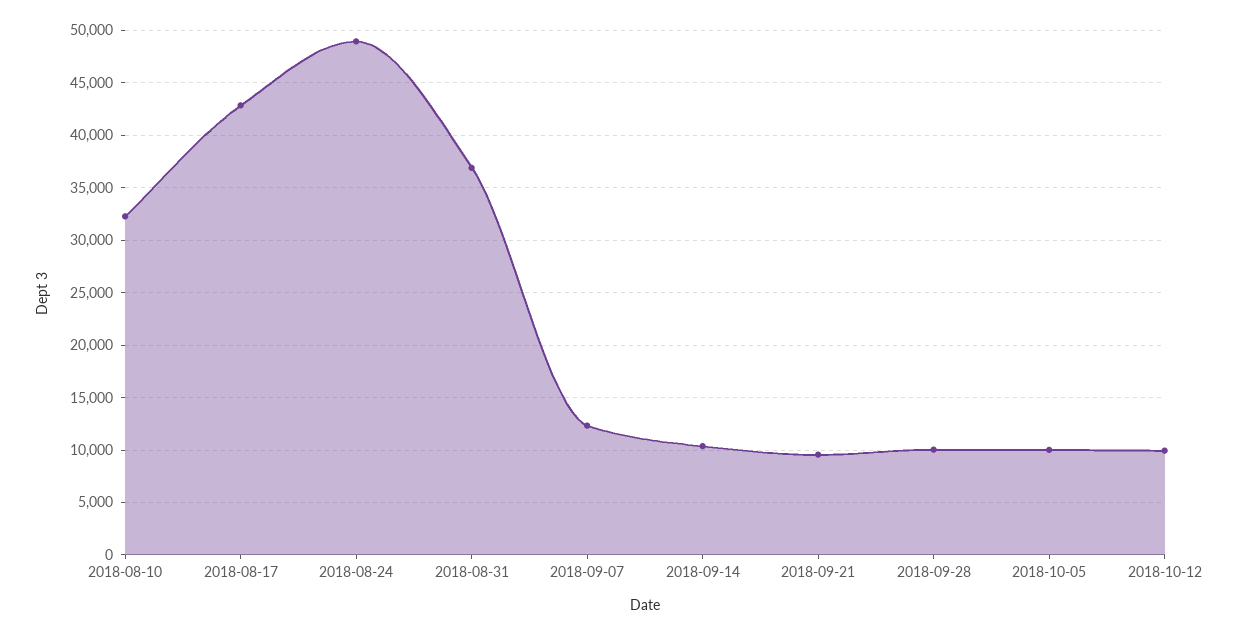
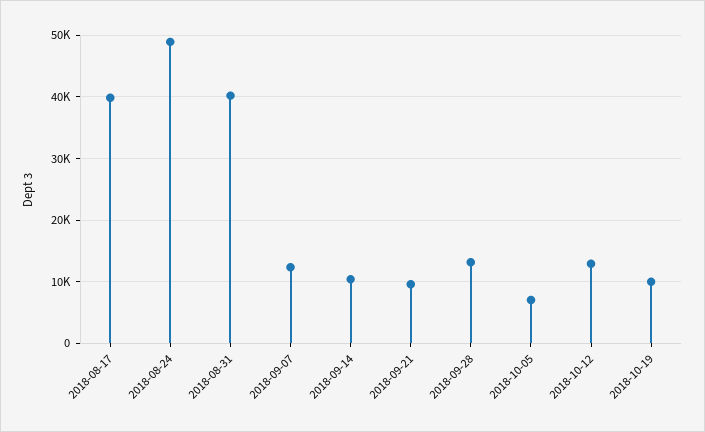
2018-08-10: 32000 -> none
2018-08-17: 43000 -> 40000
2018-08-31: 37000 -> 40000
2018-09-28: 10000 -> 13000
2018-10-05: 10000 -> 7000
2018-10-12: 10000 -> 13000
2018-10-19: none -> 10000

